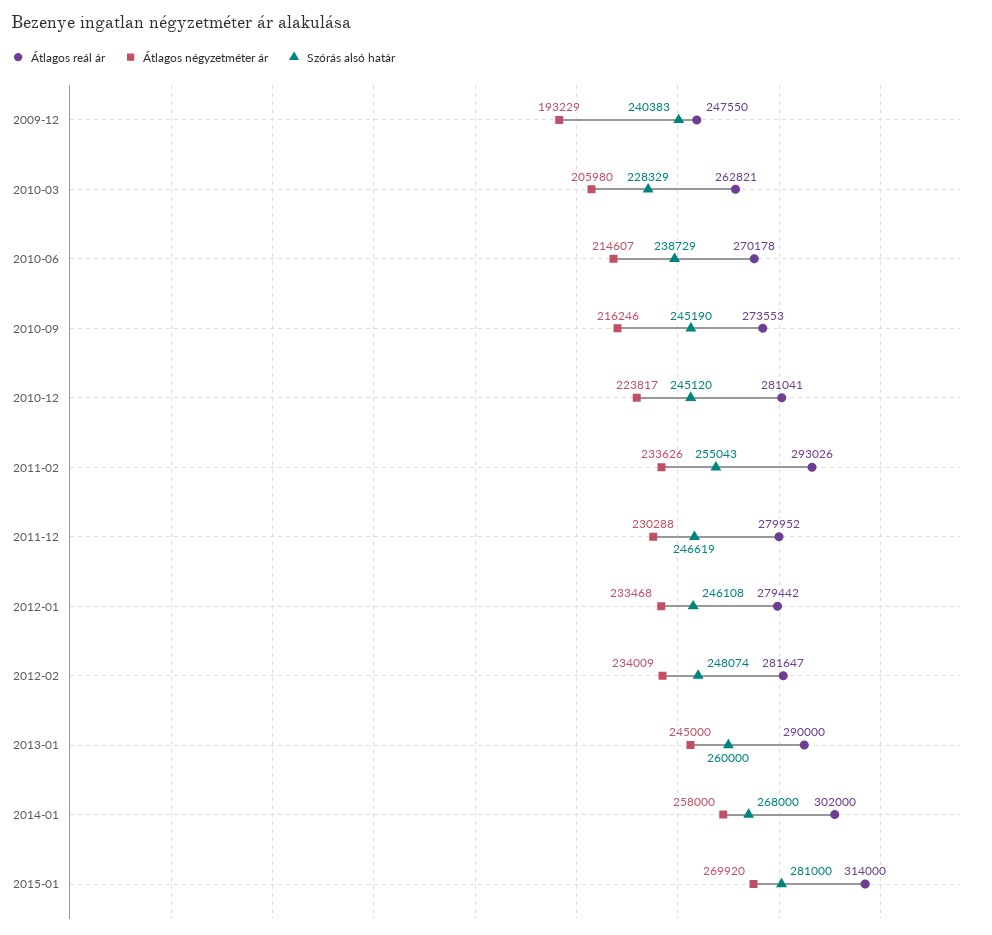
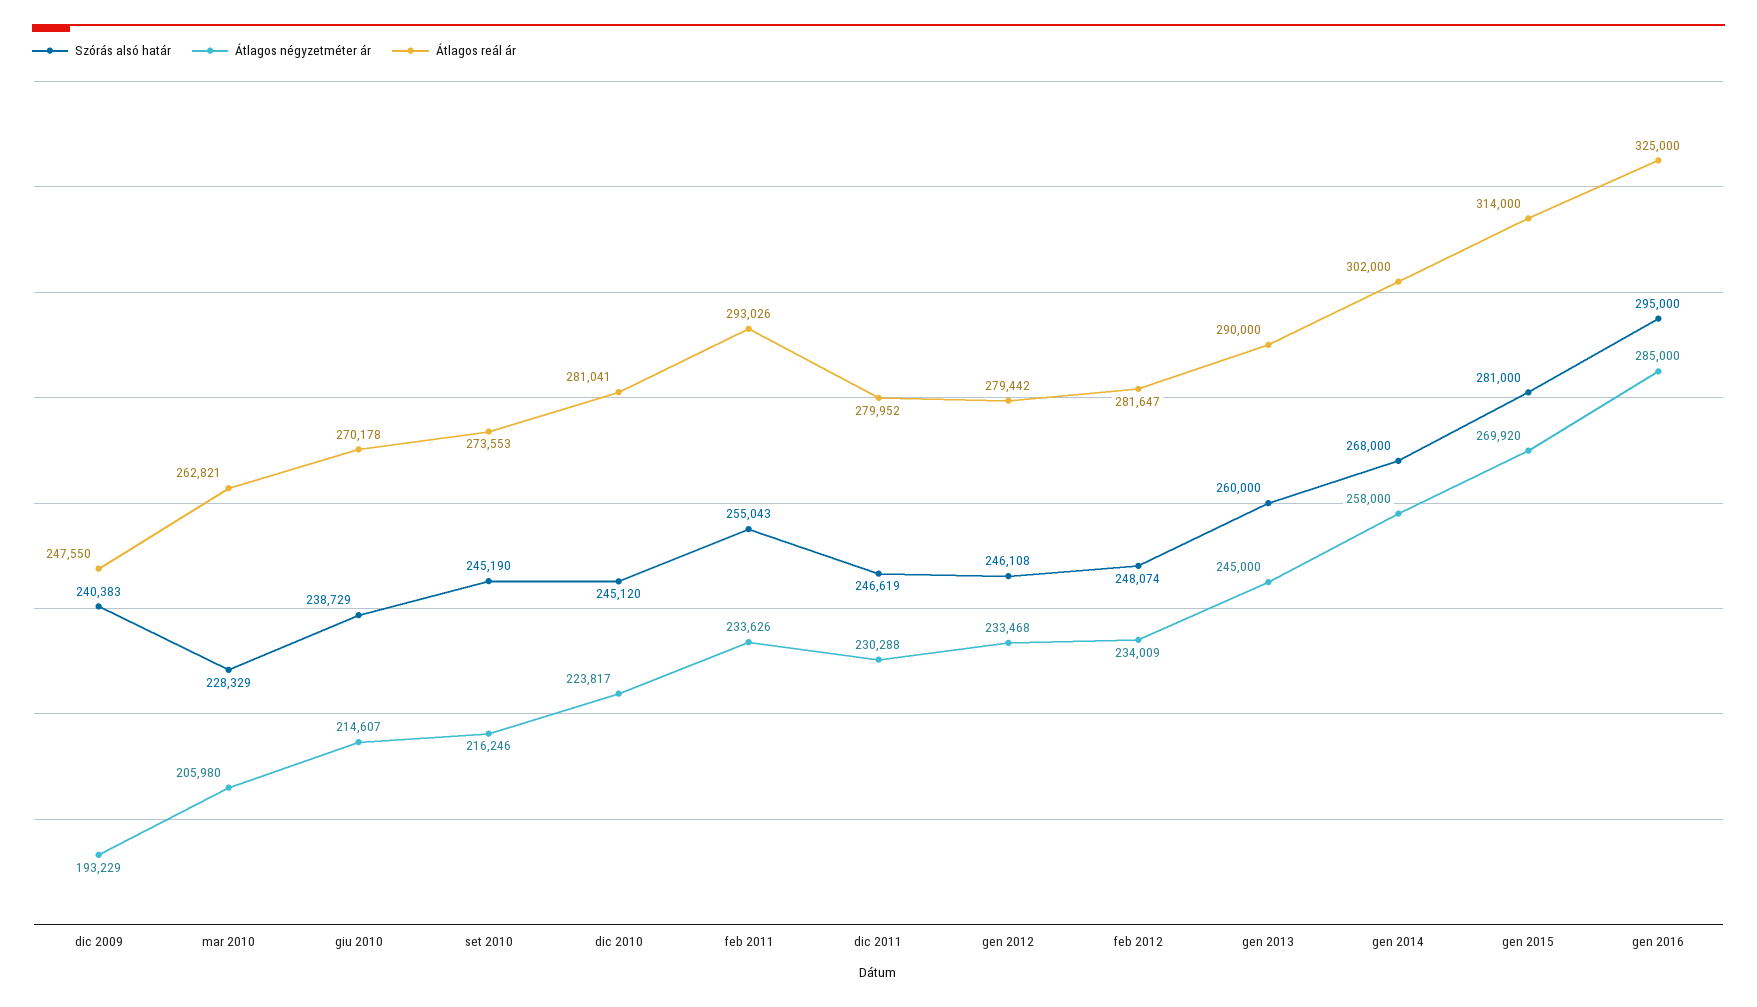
Szórás alsó határ, gen 2016: none -> 295000
Átlagos négyzetméter ár, gen 2016: none -> 285000
Átlagos reál ár, gen 2016: none -> 325000

